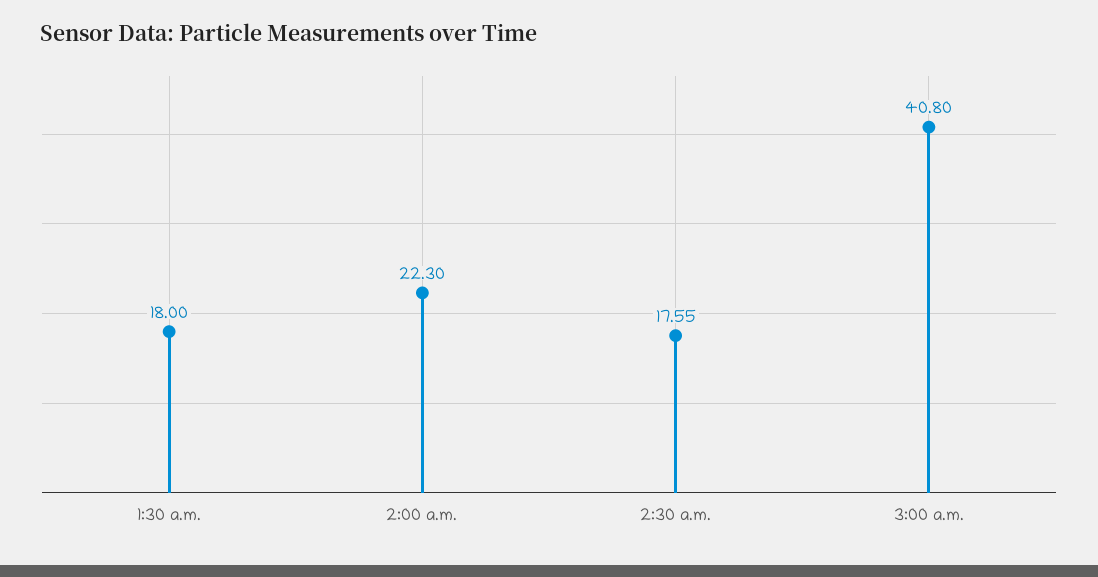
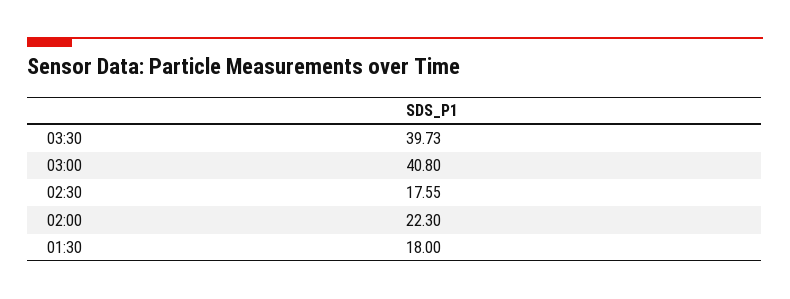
03:30: none -> 39.73

